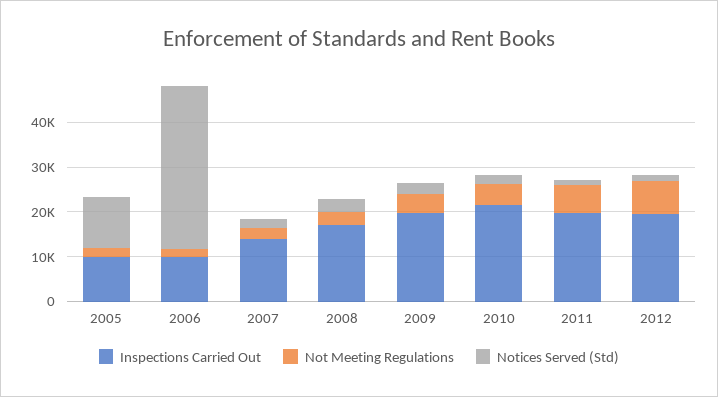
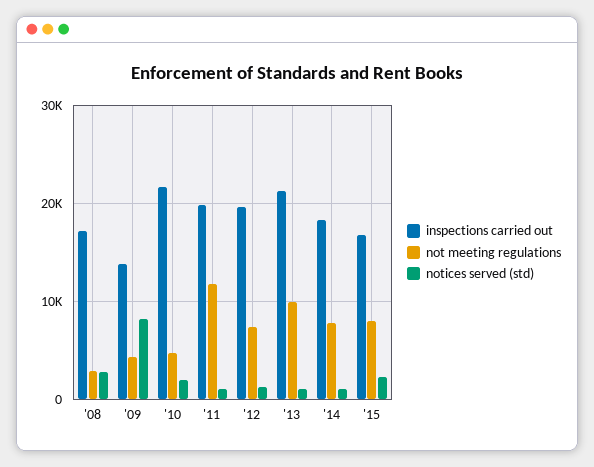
Inspections Carried Out, 2005: 10000 -> none
Not Meeting Regulations, 2005: 2000 -> none
Notices Served (Std), 2005: 12000 -> none
Inspections Carried Out, 2006: 10000 -> none
Not Meeting Regulations, 2006: 2000 -> none
Notices Served (Std), 2006: 36000 -> none
Inspections Carried Out, 2007: 14000 -> none
Not Meeting Regulations, 2007: 2000 -> none
Notices Served (Std), 2007: 2000 -> none
Inspections Carried Out, 2009: 20000 -> 14000
Notices Served (Std), 2009: 2000 -> 8000
Not Meeting Regulations, 2011: 6000 -> 12000
Inspections Carried Out, '13: none -> 21000
Not Meeting Regulations, '13: none -> 10000
Notices Served (Std), '13: none -> 1000
Inspections Carried Out, '14: none -> 18000
Not Meeting Regulations, '14: none -> 8000
Notices Served (Std), '14: none -> 1000
Inspections Carried Out, '15: none -> 17000
Not Meeting Regulations, '15: none -> 8000
Notices Served (Std), '15: none -> 2000

